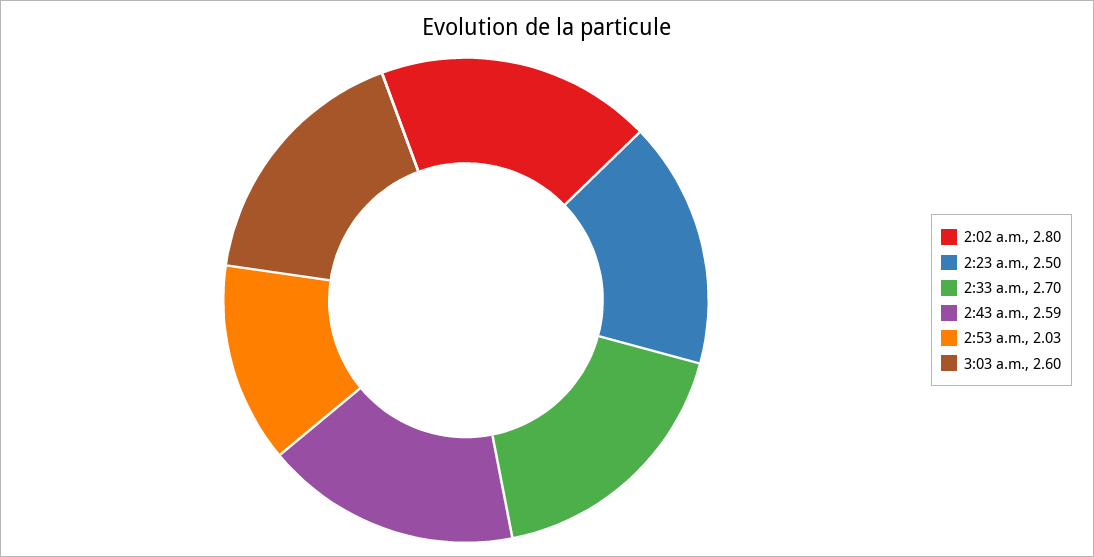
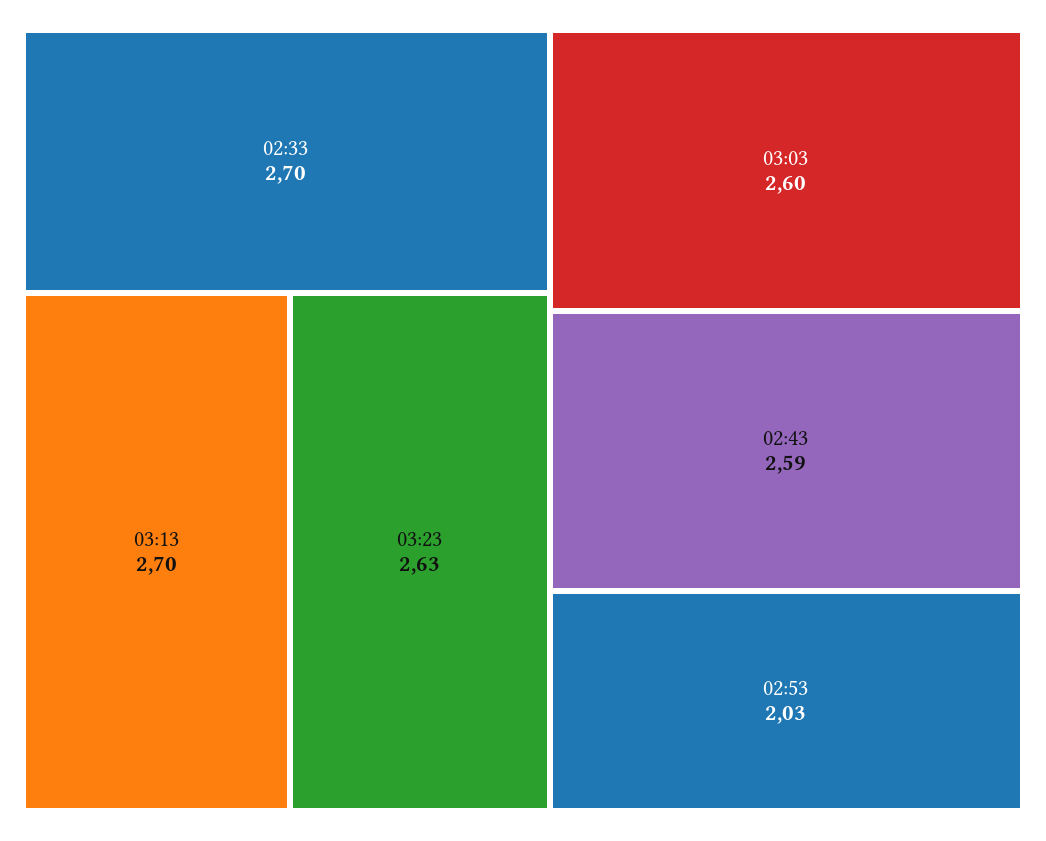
2:02 a.m.: 2.8 -> none
2:23 a.m.: 2.5 -> none
03:13: none -> 2.7
03:23: none -> 2.63

